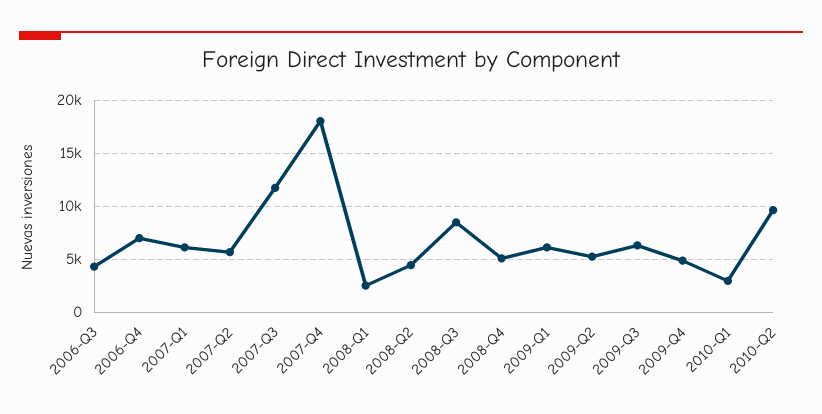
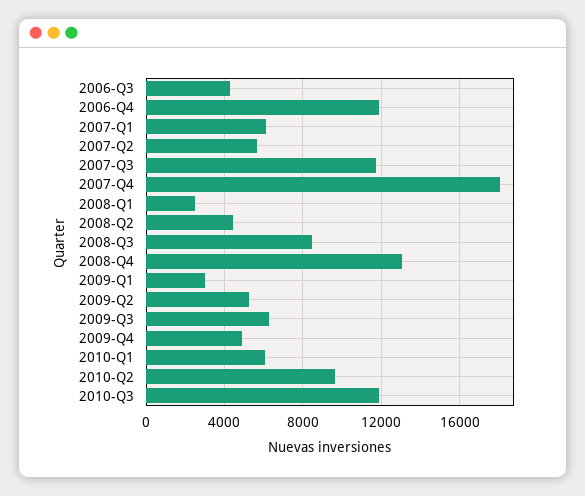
2006-Q4: 7000 -> 12000
2008-Q4: 5000 -> 13000
2009-Q1: 6000 -> 3000
2010-Q1: 3000 -> 6000
2010-Q3: none -> 12000

